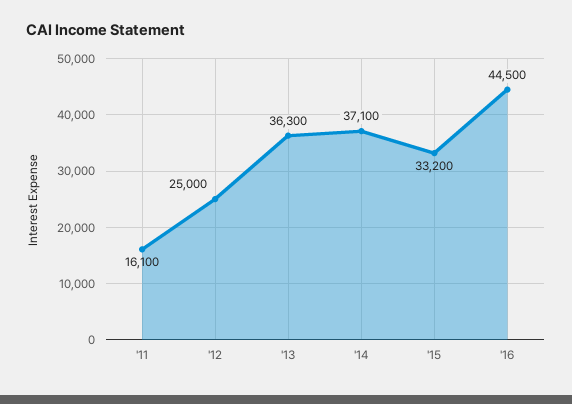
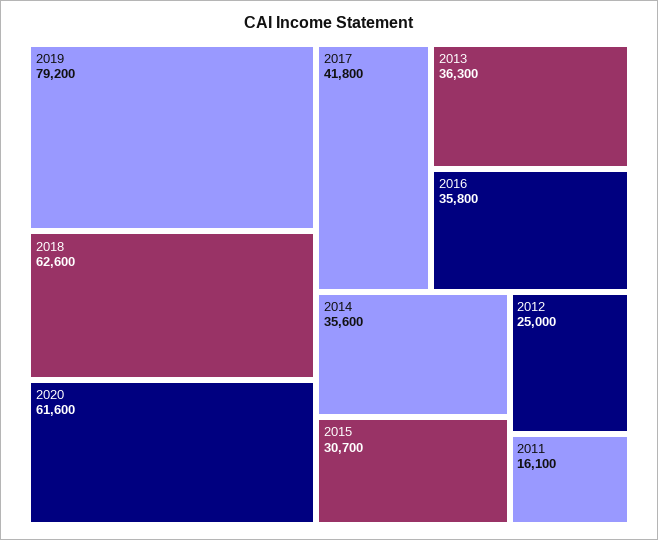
'14: 37100 -> 35600
'15: 33200 -> 30700
'16: 44500 -> 35800
2019: none -> 79200
2018: none -> 62600
2020: none -> 61600
2017: none -> 41800

